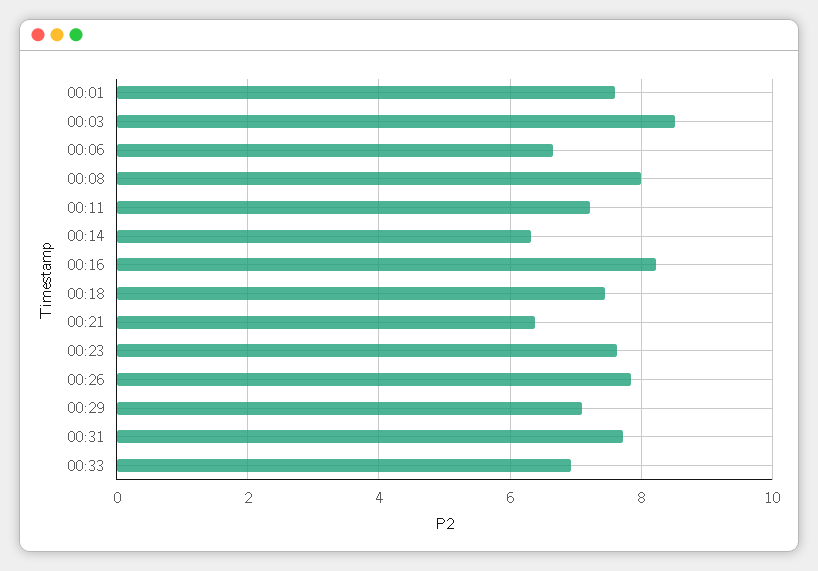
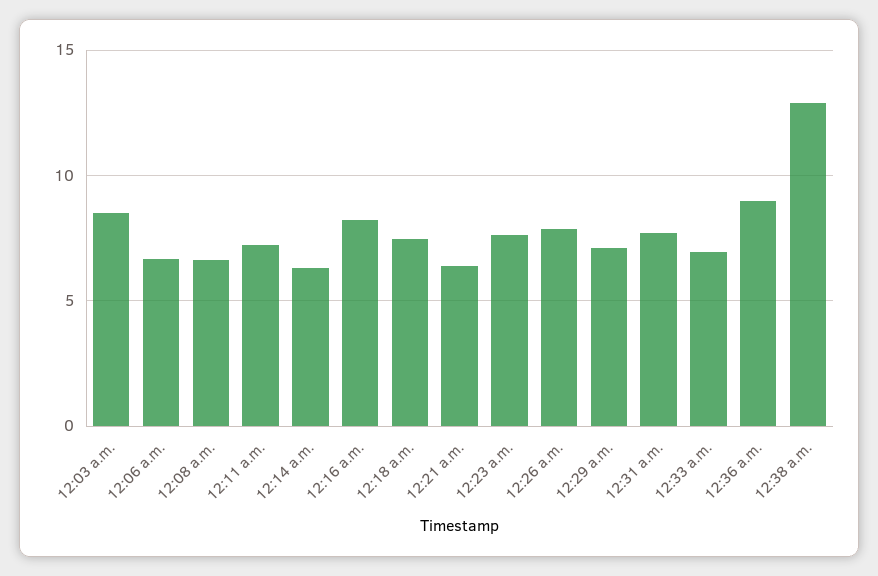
00:01: 7.6 -> none
00:08: 8 -> 6.5
12:36 a.m.: none -> 9
12:38 a.m.: none -> 13

